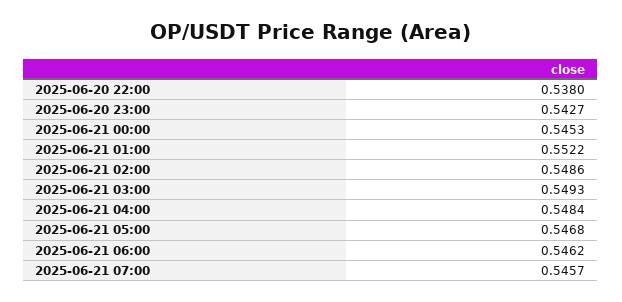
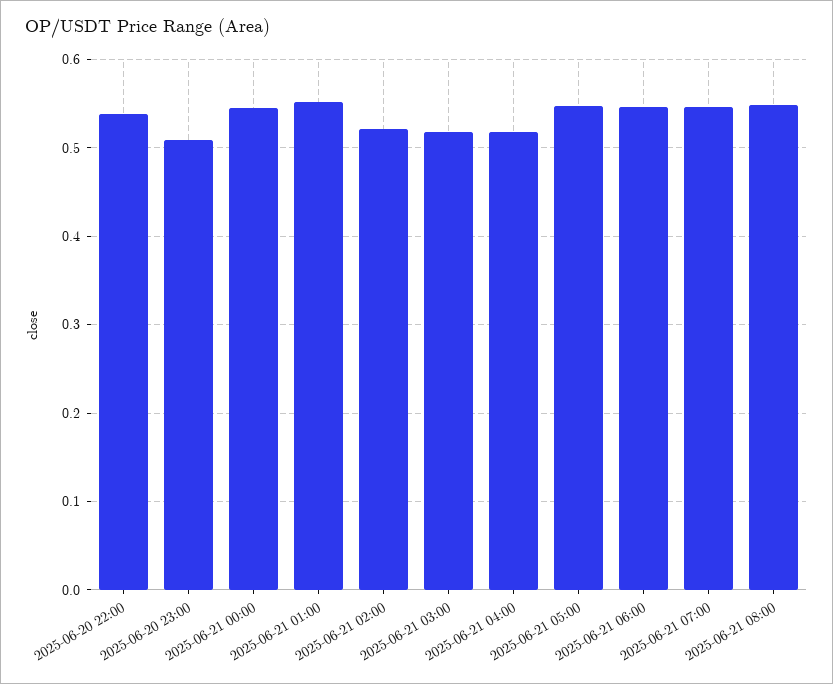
2025-06-20 23:00: 0.5427 -> 0.51
2025-06-21 02:00: 0.5486 -> 0.52
2025-06-21 03:00: 0.5493 -> 0.52
2025-06-21 04:00: 0.5484 -> 0.52
2025-06-21 08:00: none -> 0.55

